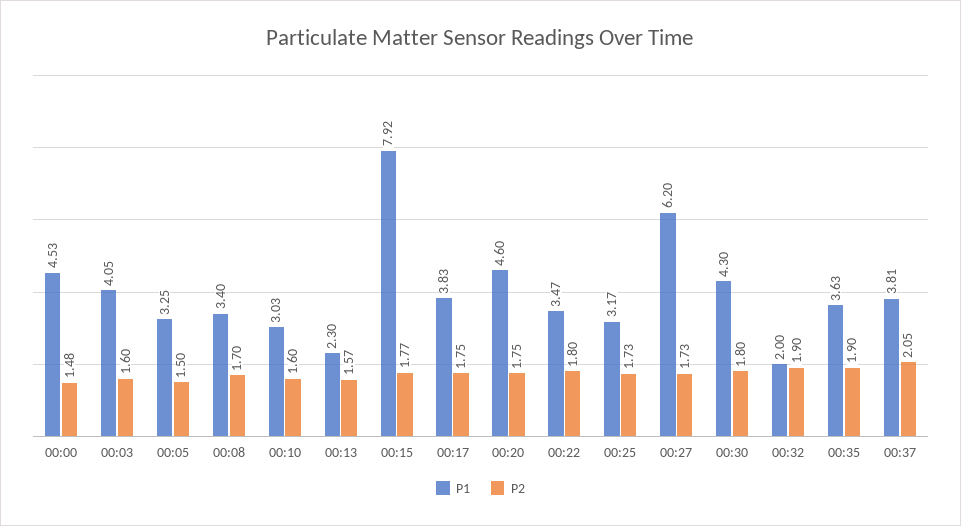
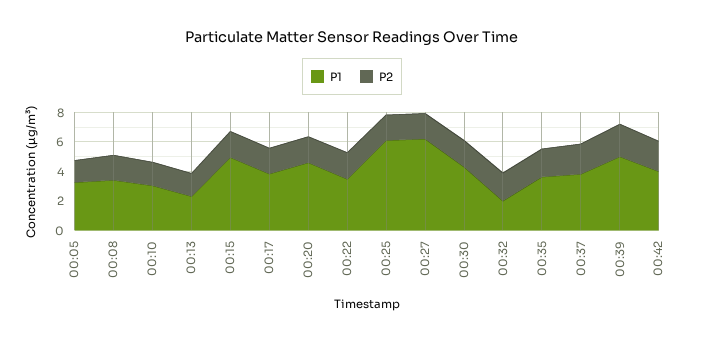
P1, 00:00: 4.53 -> none
P2, 00:00: 1.48 -> none
P1, 00:03: 4.05 -> none
P2, 00:03: 1.6 -> none
P1, 00:15: 7.92 -> 5
P1, 00:25: 3.17 -> 6
P1, 00:39: none -> 5
P2, 00:39: none -> 2
P1, 00:42: none -> 4
P2, 00:42: none -> 2

